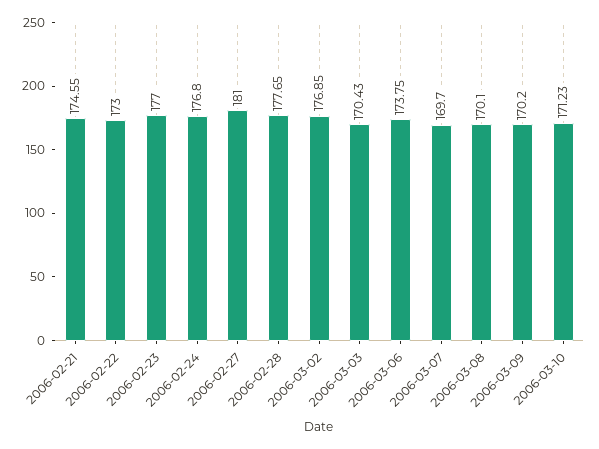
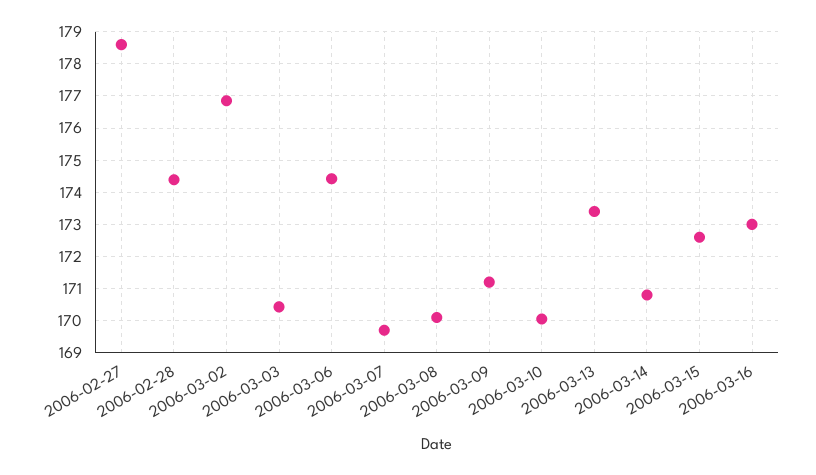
2006-02-21: 174.55 -> none
2006-02-22: 173 -> none
2006-02-23: 177 -> none
2006-02-24: 176.8 -> none
2006-02-27: 181 -> 178.6
2006-02-28: 177.65 -> 174.4
2006-03-06: 173.75 -> 174.4
2006-03-09: 170.2 -> 171.2
2006-03-10: 171.23 -> 170
2006-03-13: none -> 173.4
2006-03-14: none -> 170.8
2006-03-15: none -> 172.6
2006-03-16: none -> 173

